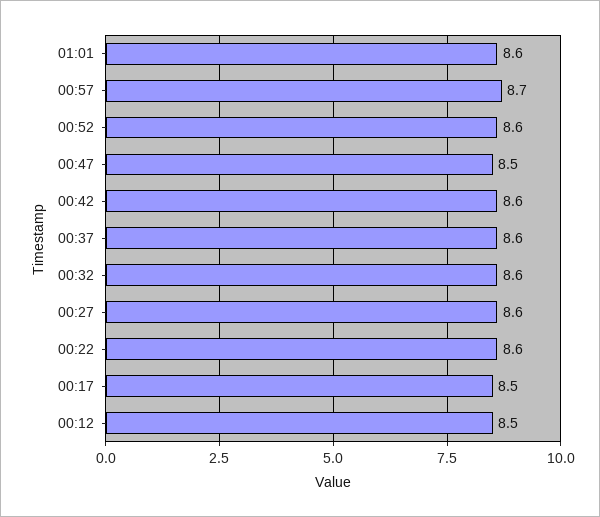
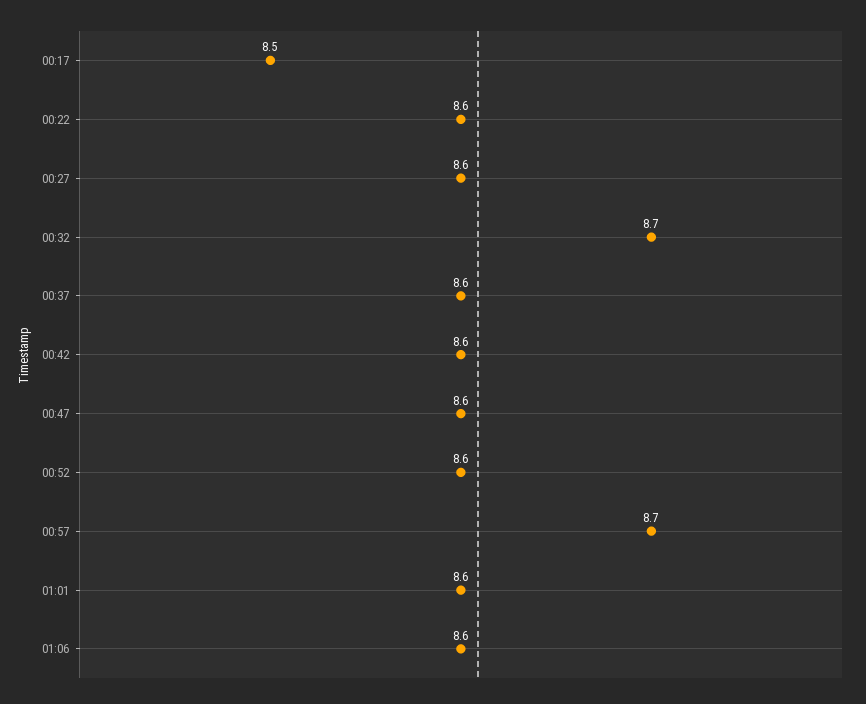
00:47: 8.5 -> 8.6
00:32: 8.6 -> 8.7
00:12: 8.5 -> none
01:06: none -> 8.6

